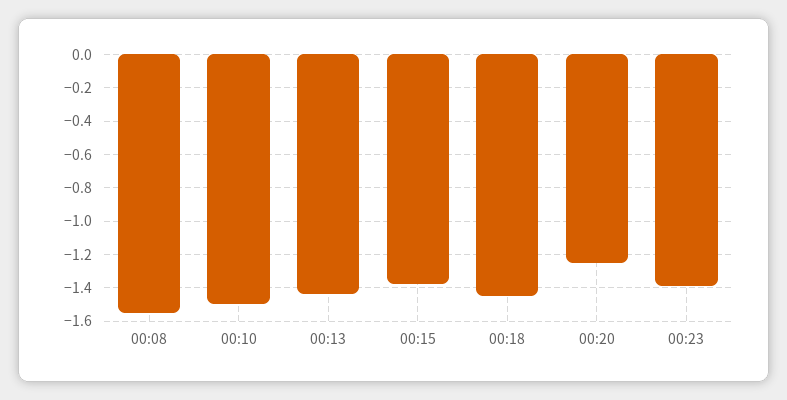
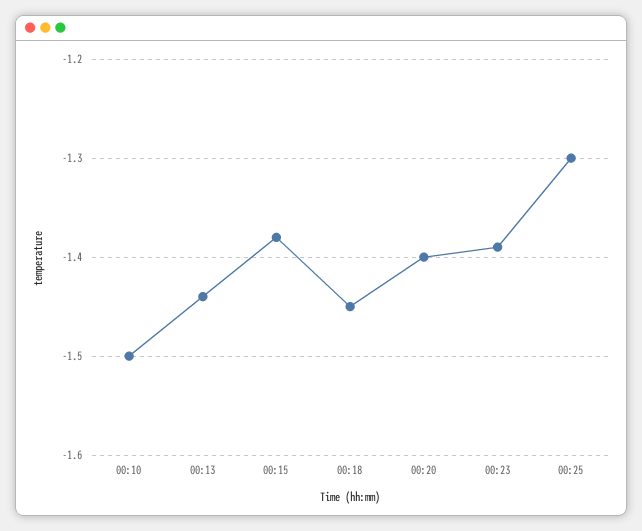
00:08: -1.55 -> none
00:20: -1.25 -> -1.4
00:25: none -> -1.3

